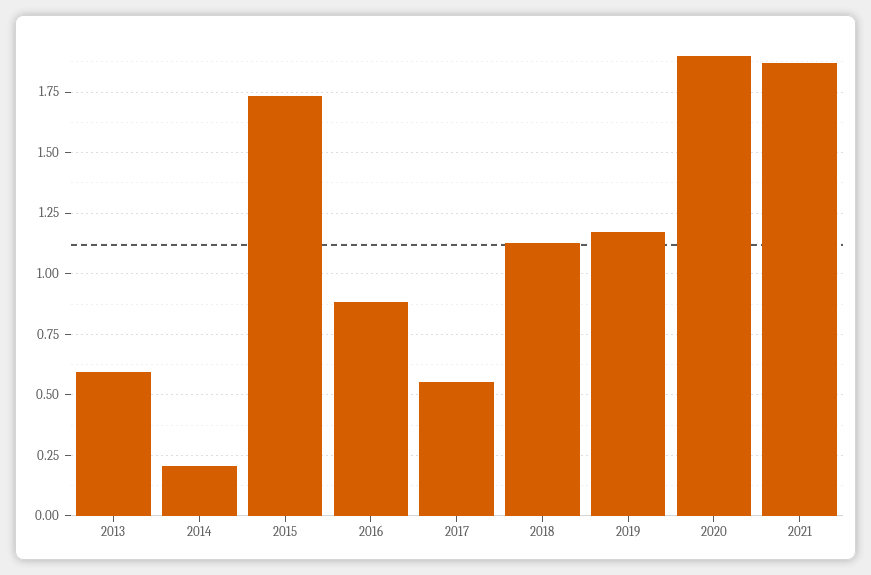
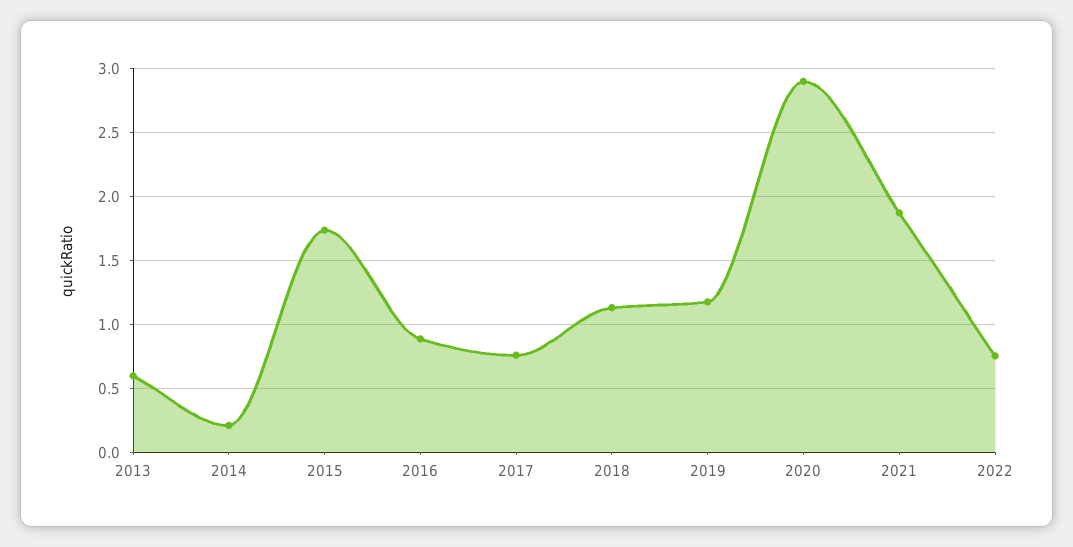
2017: 0.55 -> 0.75
2020: 1.9 -> 2.9
2022: none -> 0.75

